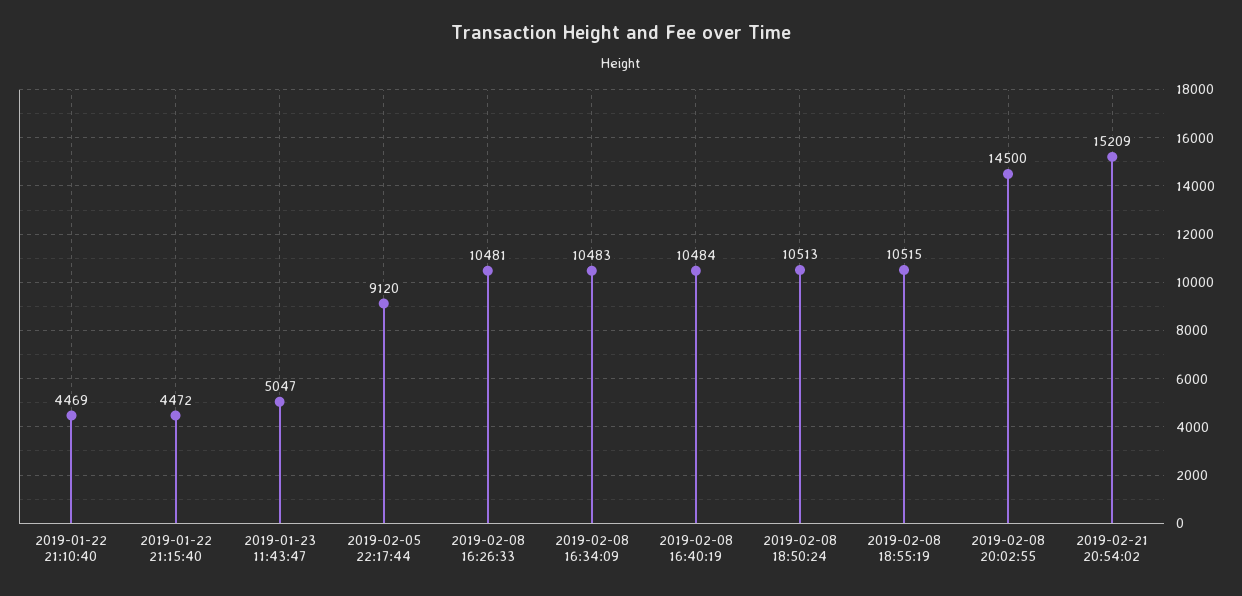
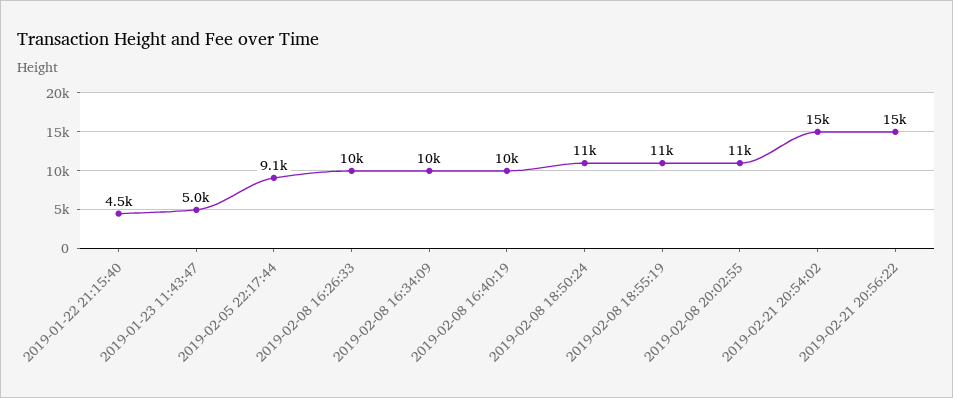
2019-01-22 21:10:40: 4469 -> none
2019-02-08 20:02:55: 14500 -> 11000
2019-02-21 20:56:22: none -> 15000

